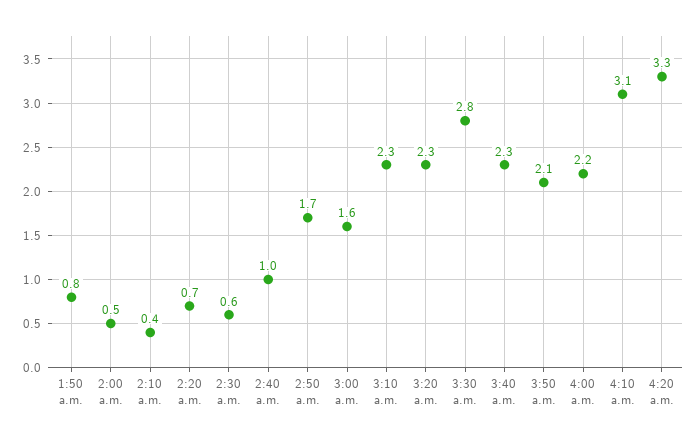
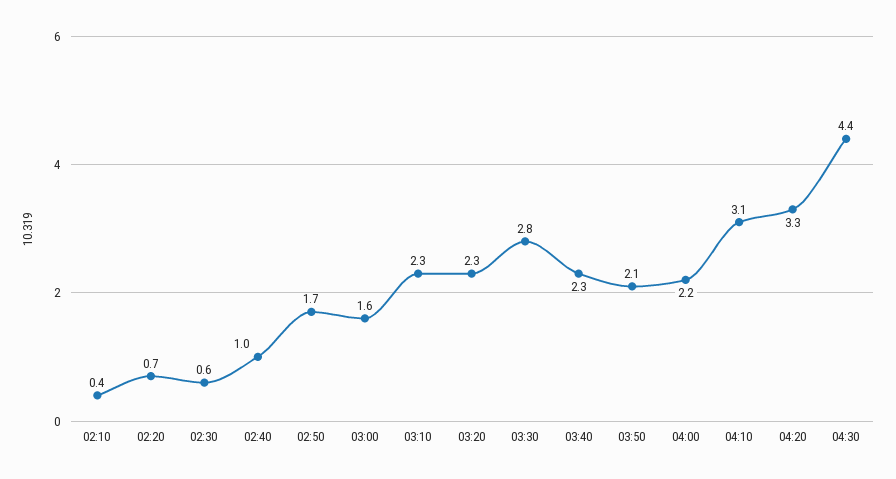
1:50 a.m.: 0.8 -> none
2:00 a.m.: 0.5 -> none
04:30: none -> 4.4

